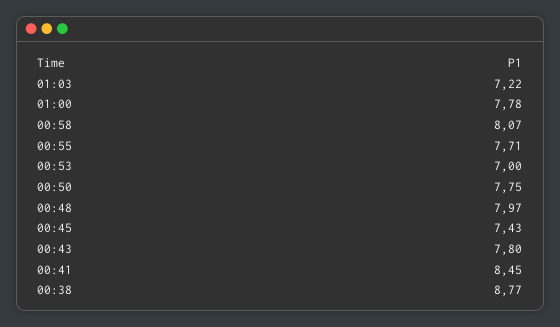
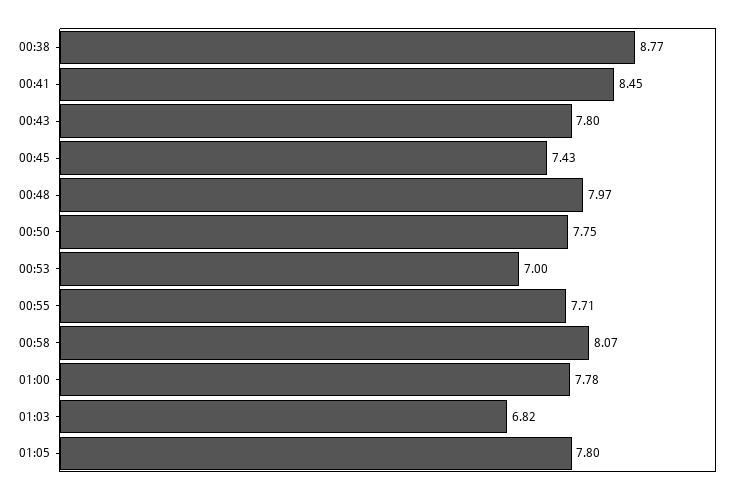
01:03: 7.22 -> 6.82
01:05: none -> 7.8

